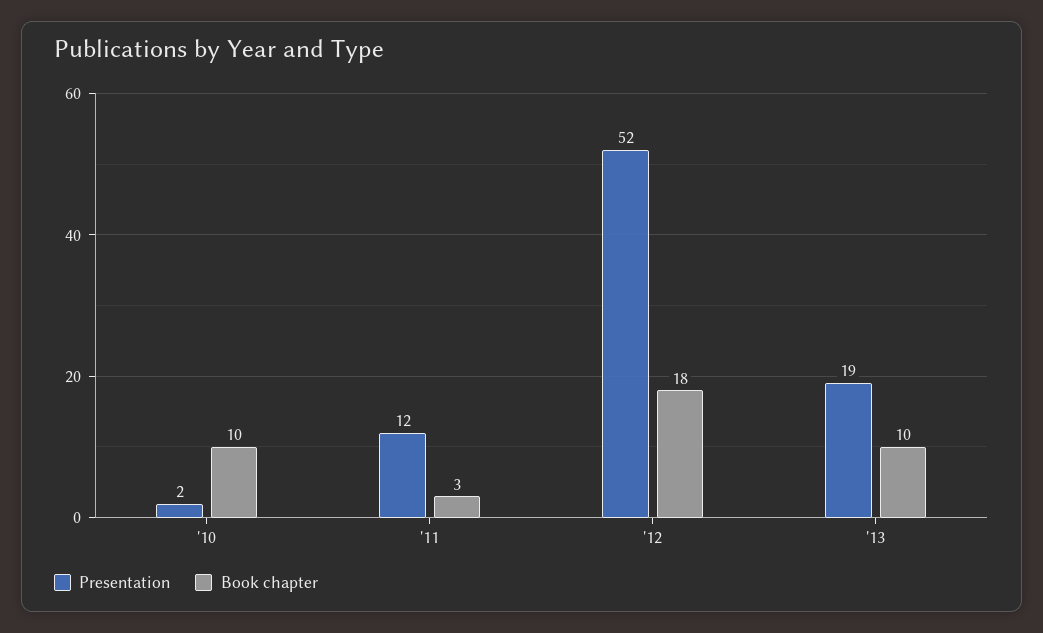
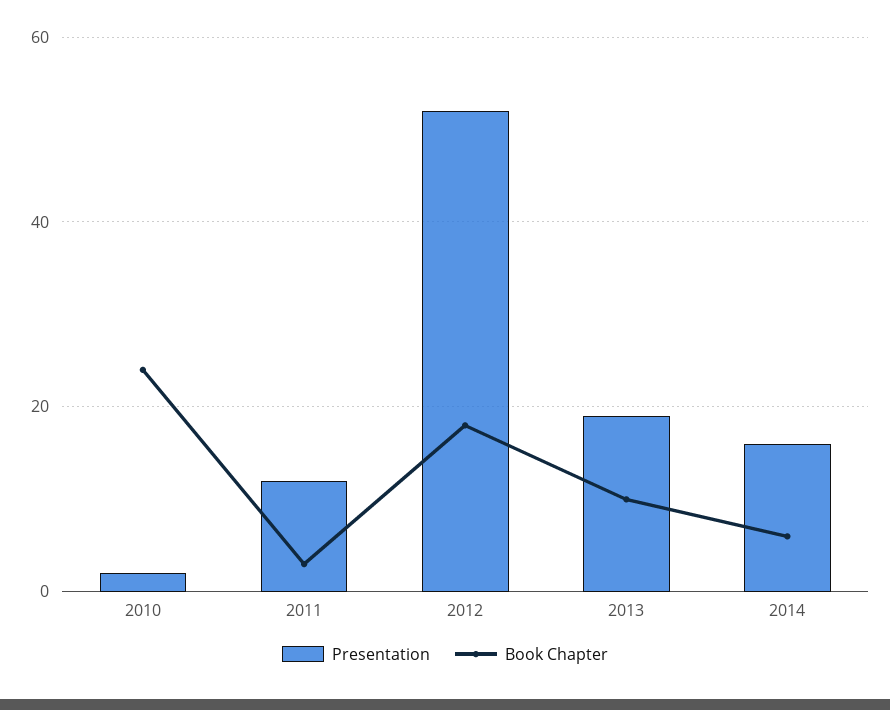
Book chapter, '10: 10 -> 25
Presentation, 2014: none -> 15
Book chapter, 2014: none -> 5

